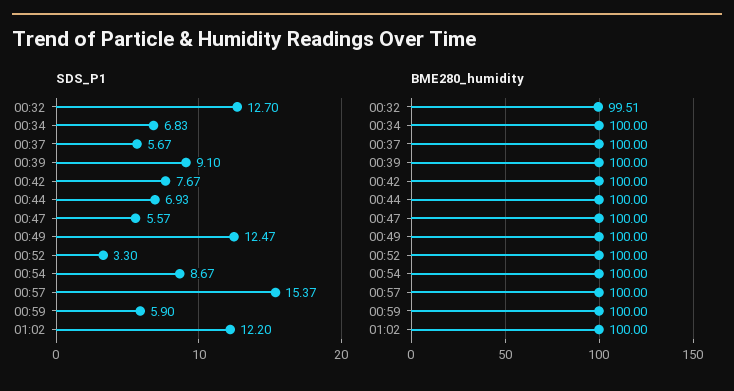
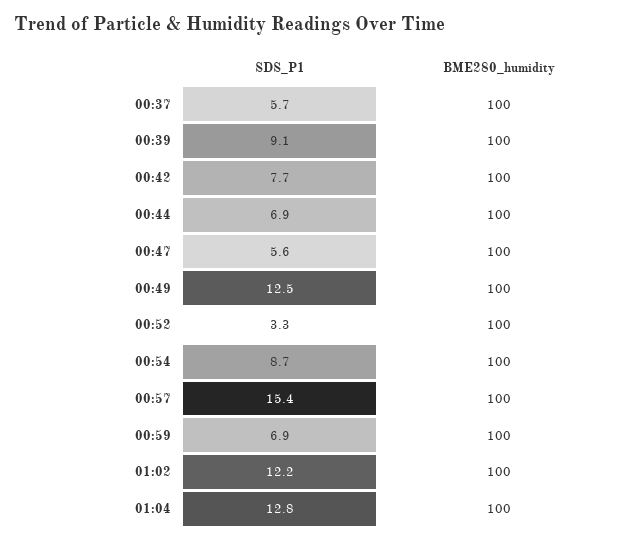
SDS_P1, 00:32: 12.7 -> none
SDS_P1, 00:34: 6.83 -> none
SDS_P1, 00:59: 5.9 -> 6.9
BME280_humidity, 00:32: 99.51 -> none
BME280_humidity, 00:34: 100 -> none
SDS_P1, 01:04: none -> 12.8
BME280_humidity, 01:04: none -> 100

